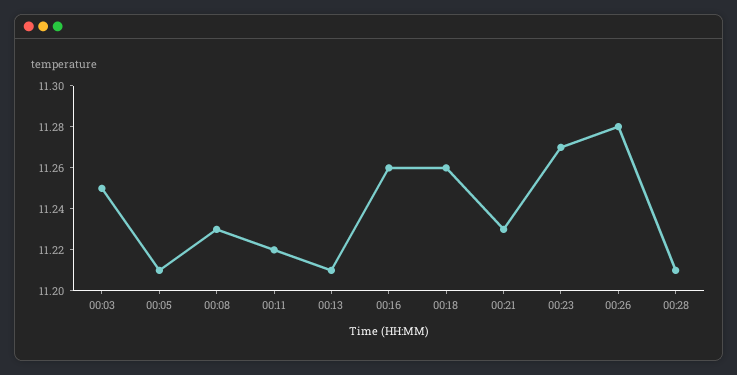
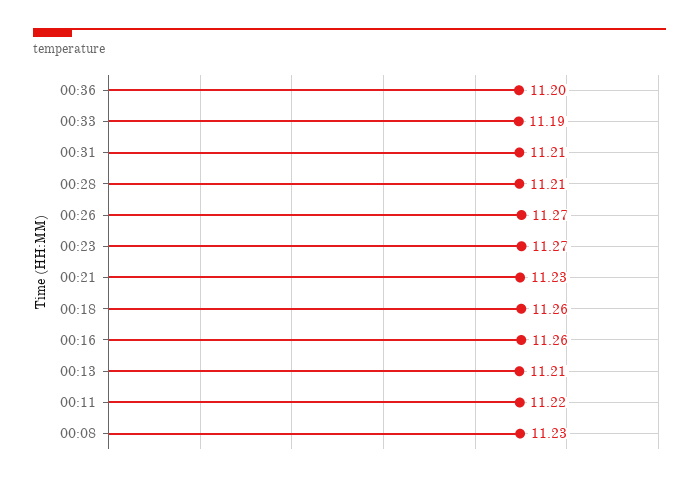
00:03: 11.25 -> none
00:05: 11.21 -> none
00:26: 11.28 -> 11.27
00:36: none -> 11.2
00:33: none -> 11.19
00:31: none -> 11.21

